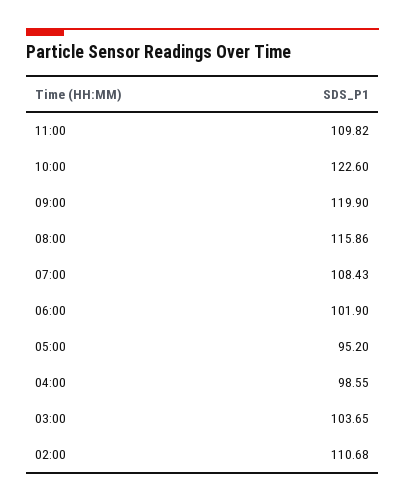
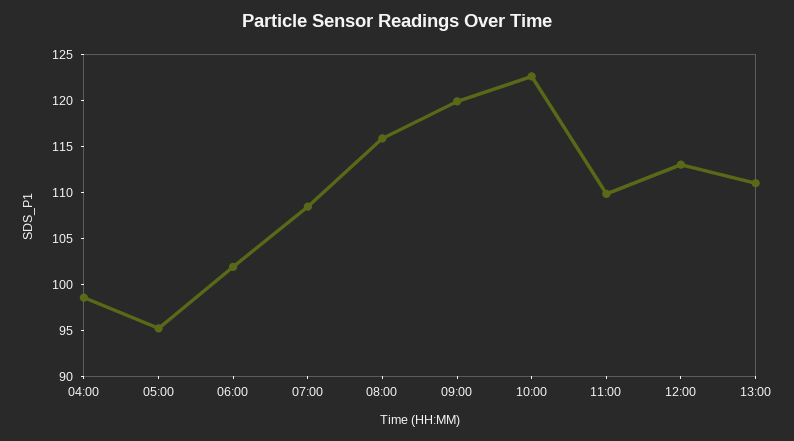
03:00: 103.65 -> none
02:00: 110.68 -> none
12:00: none -> 113
13:00: none -> 111

